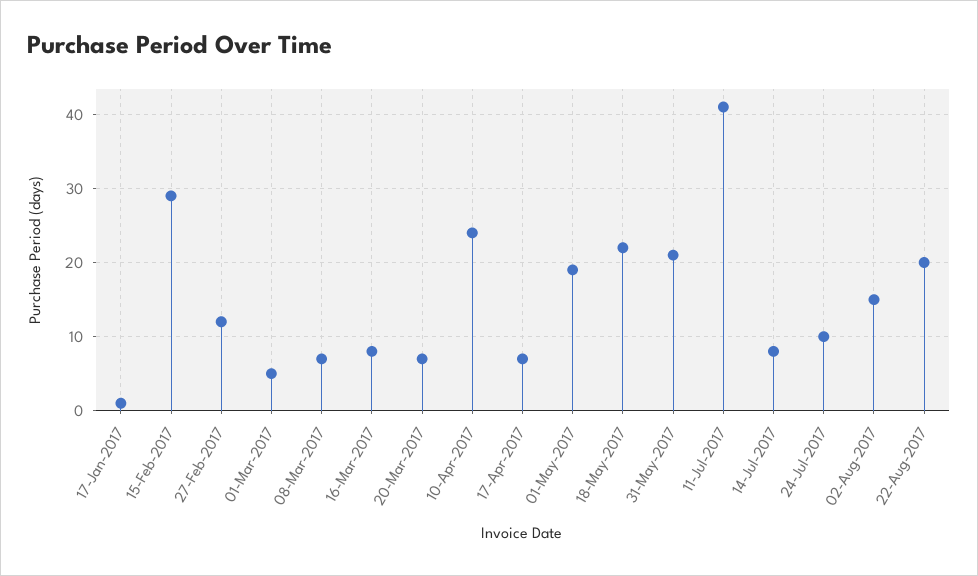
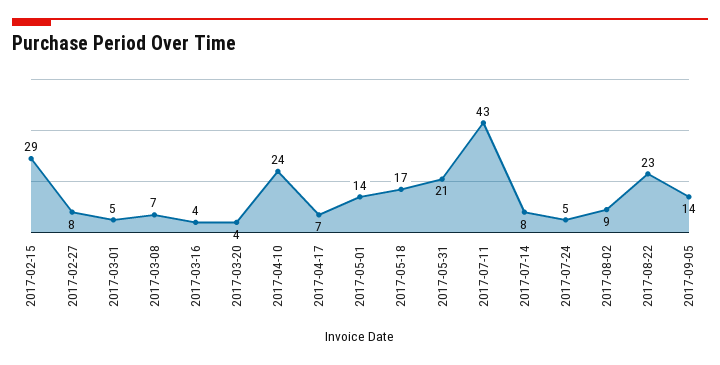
17-Jan-2017: 1 -> none
27-Feb-2017: 12 -> 8
16-Mar-2017: 8 -> 4
20-Mar-2017: 7 -> 4
01-May-2017: 19 -> 14
18-May-2017: 22 -> 17
11-Jul-2017: 41 -> 43
24-Jul-2017: 10 -> 5
02-Aug-2017: 15 -> 9
22-Aug-2017: 20 -> 23
2017-09-05: none -> 14

